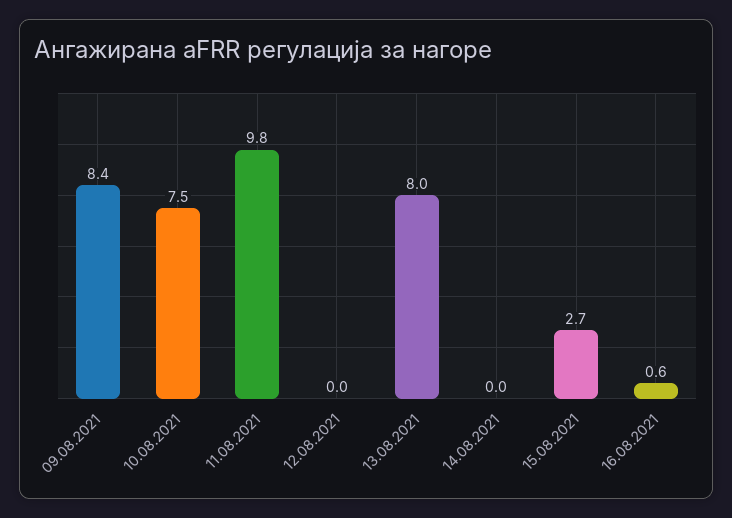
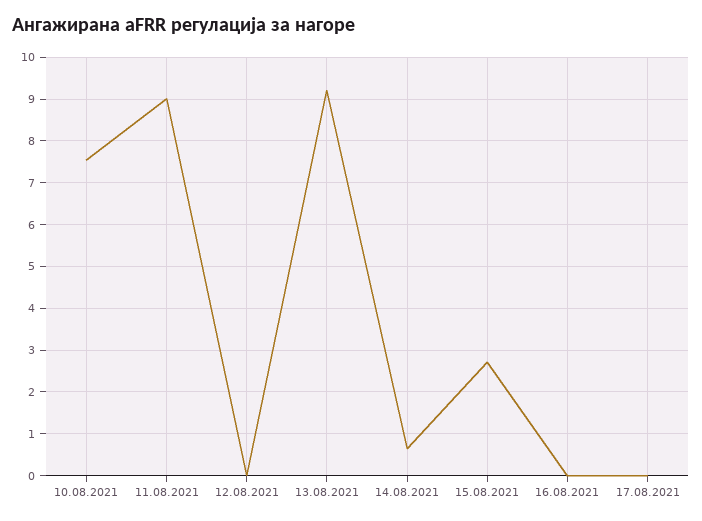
09.08.2021: 8.4 -> none
11.08.2021: 9.8 -> 9
13.08.2021: 8 -> 9.2
14.08.2021: 0 -> 0.6
16.08.2021: 0.6 -> 0
17.08.2021: none -> 0

